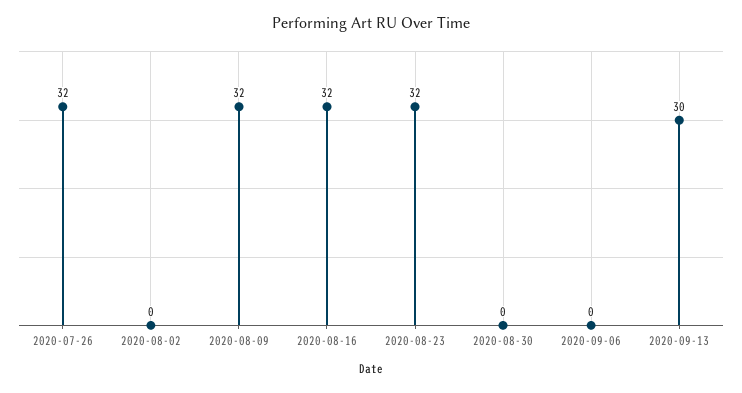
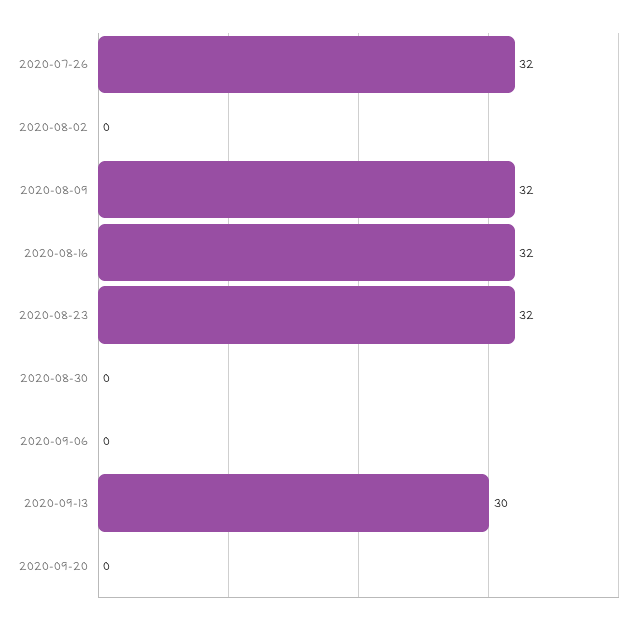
2020-09-20: none -> 0

